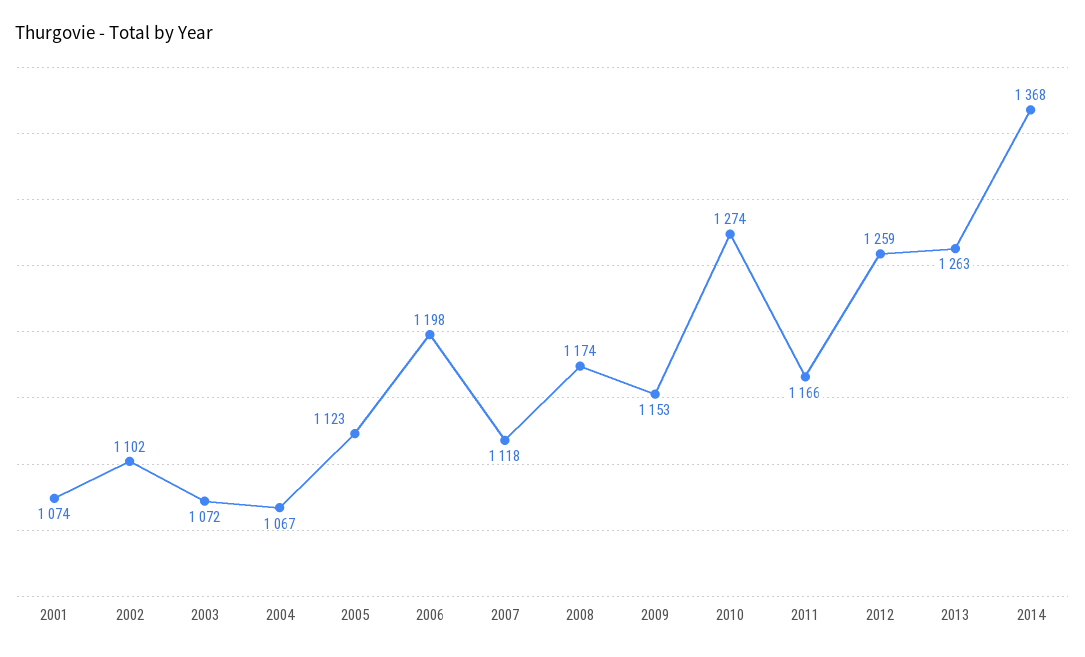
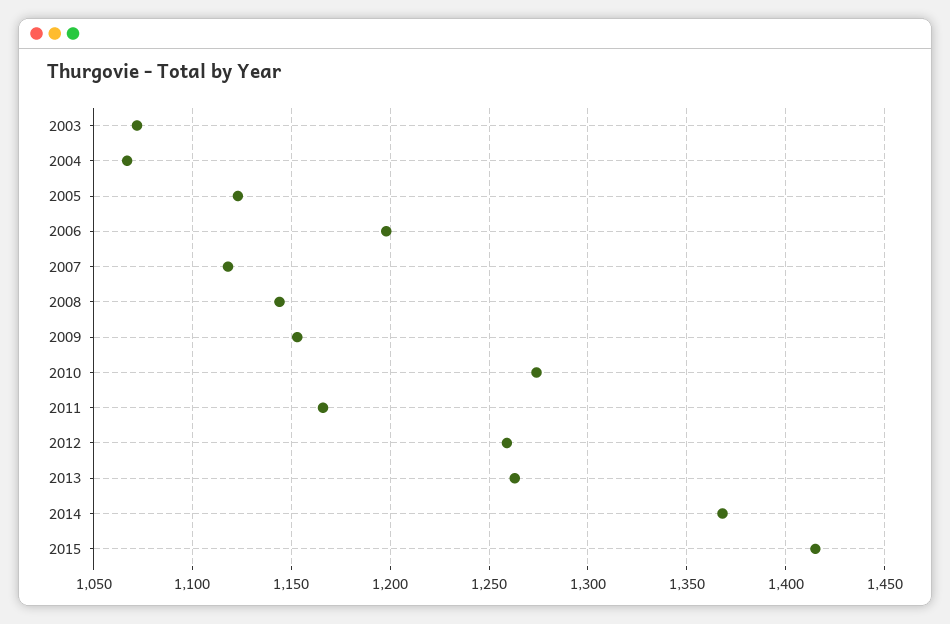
2001: 1074 -> none
2002: 1102 -> none
2008: 1174 -> 1145
2015: none -> 1415

